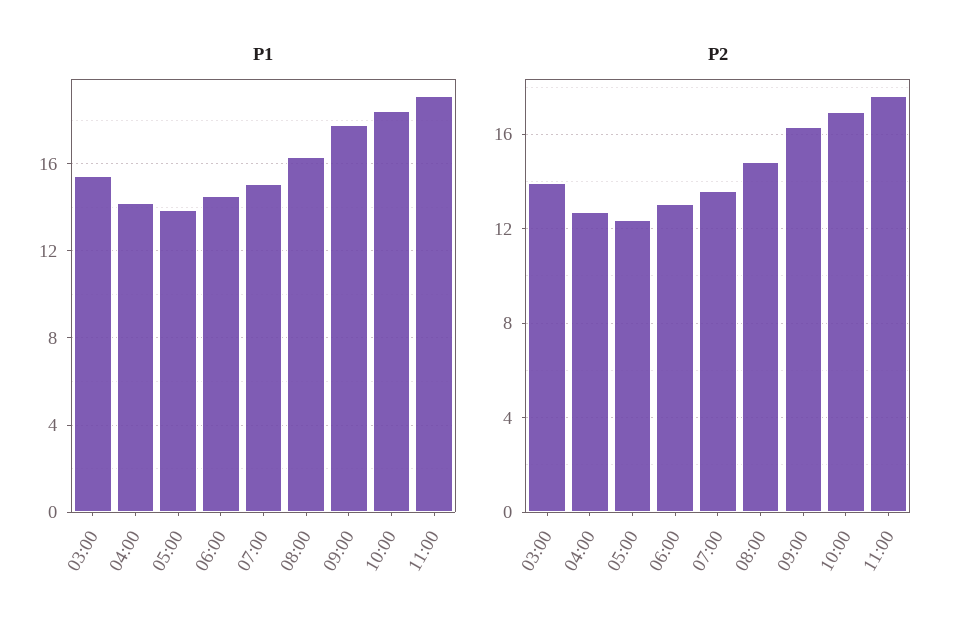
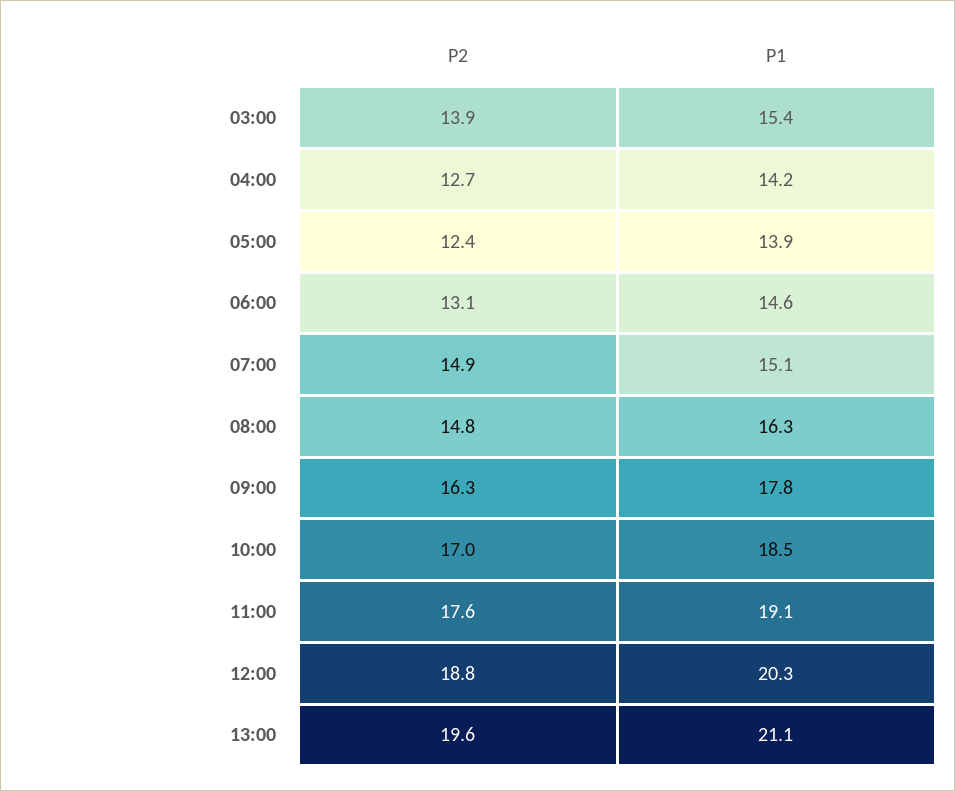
P2, 07:00: 13.5 -> 14.9
P2, 12:00: none -> 18.8
P1, 12:00: none -> 20.3
P2, 13:00: none -> 19.6
P1, 13:00: none -> 21.1

